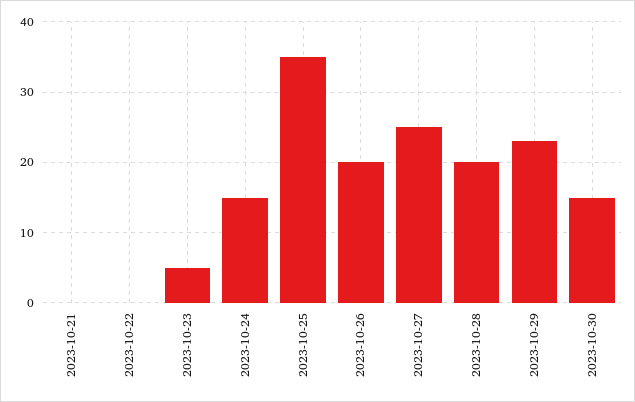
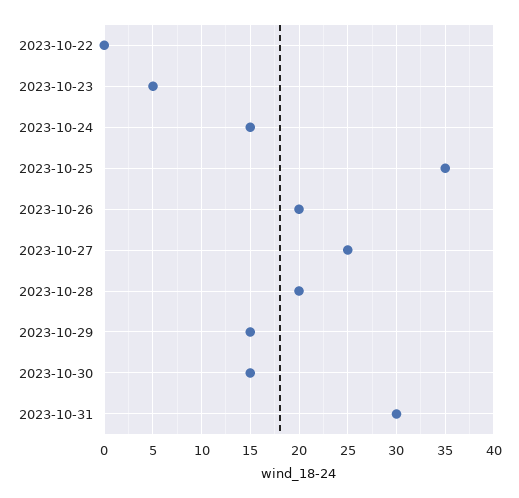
2023-10-21: 0 -> none
2023-10-29: 23 -> 15
2023-10-31: none -> 30

